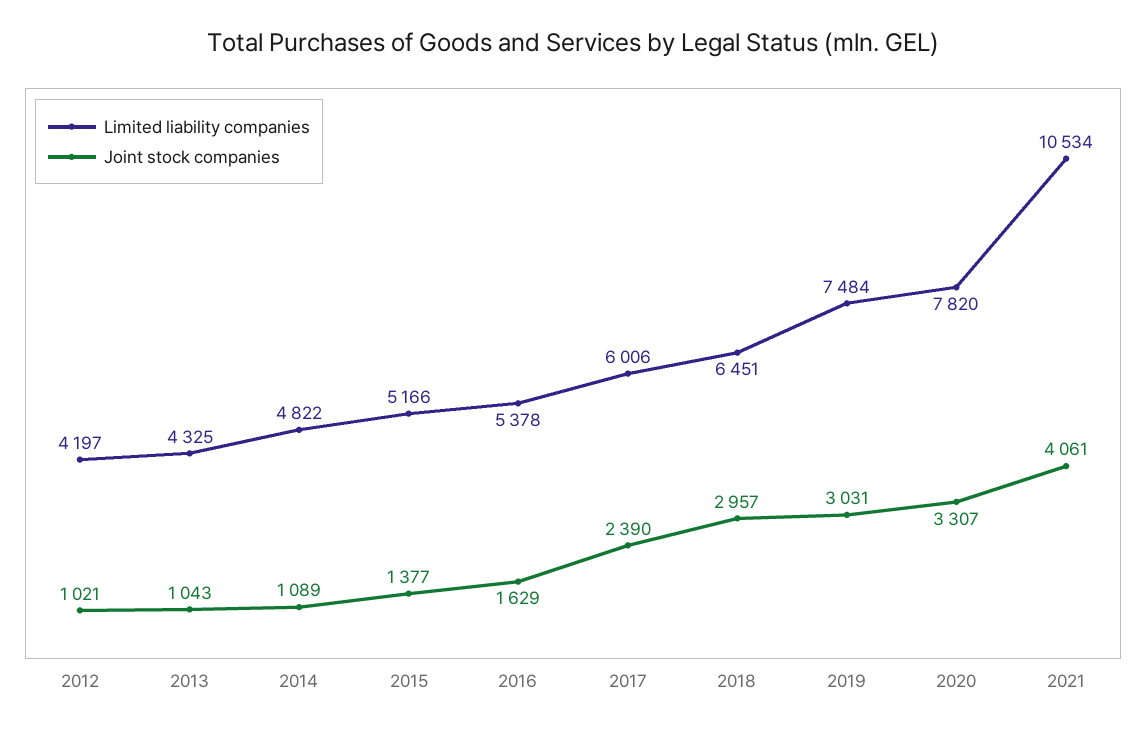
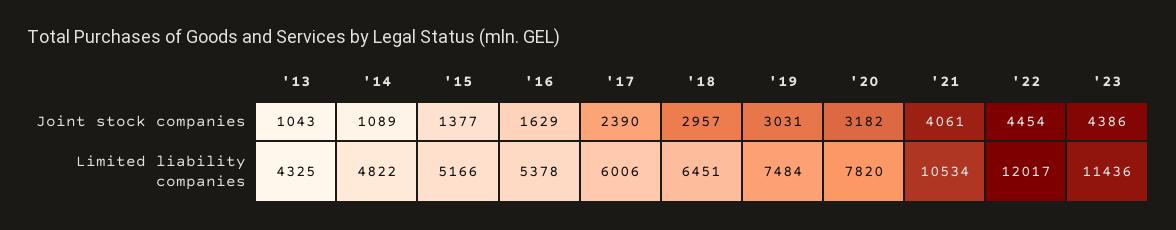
Limited liability companies, 2012: 4197 -> none
Joint stock companies, 2012: 1021 -> none
Joint stock companies, 2020: 3307 -> 3182
Joint stock companies, '22: none -> 4454
Joint stock companies, '23: none -> 4386
Limited liability companies, '22: none -> 12017
Limited liability companies, '23: none -> 11436

